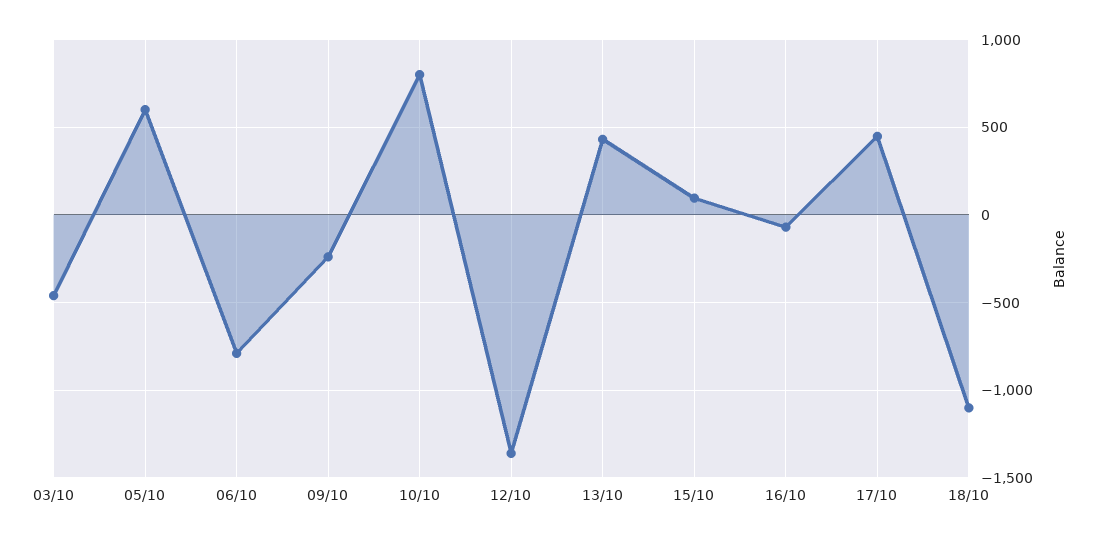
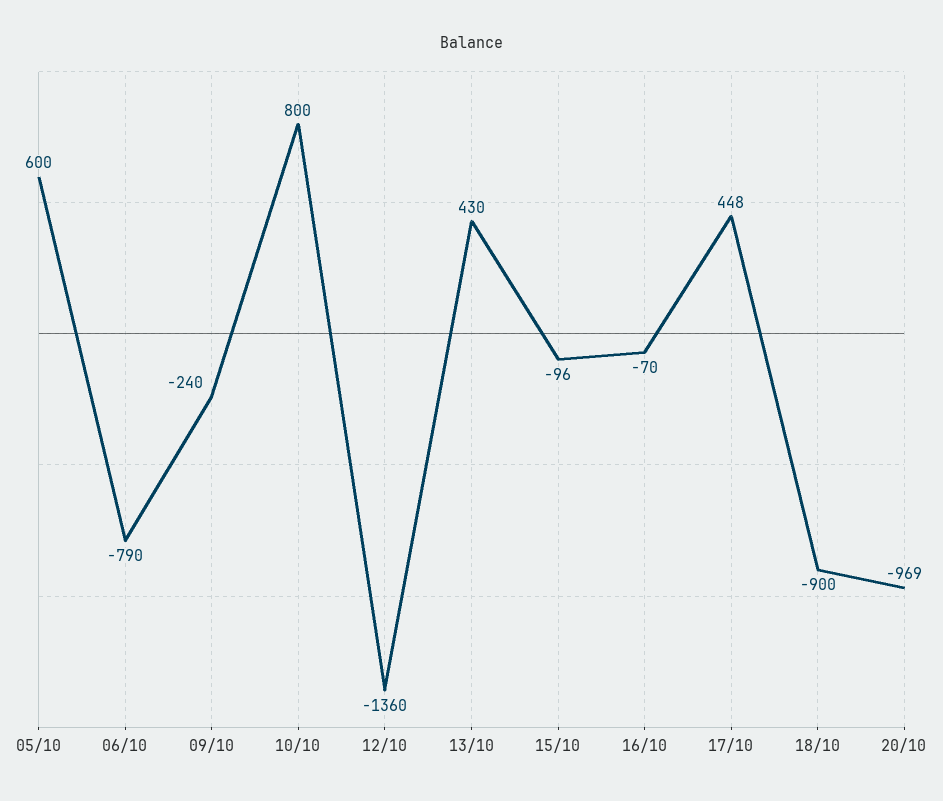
03/10: -450 -> none
15/10: 100 -> -96
18/10: -1100 -> -900
20/10: none -> -969

